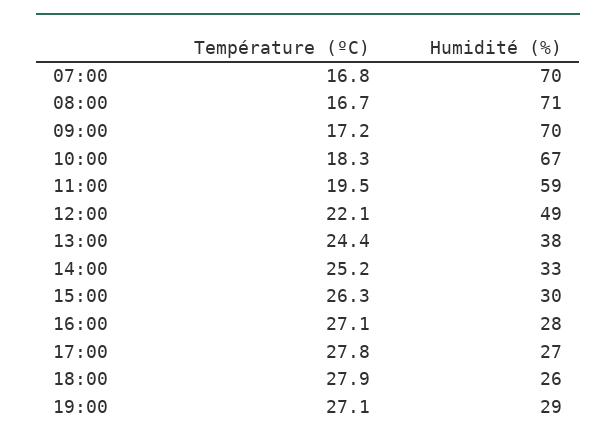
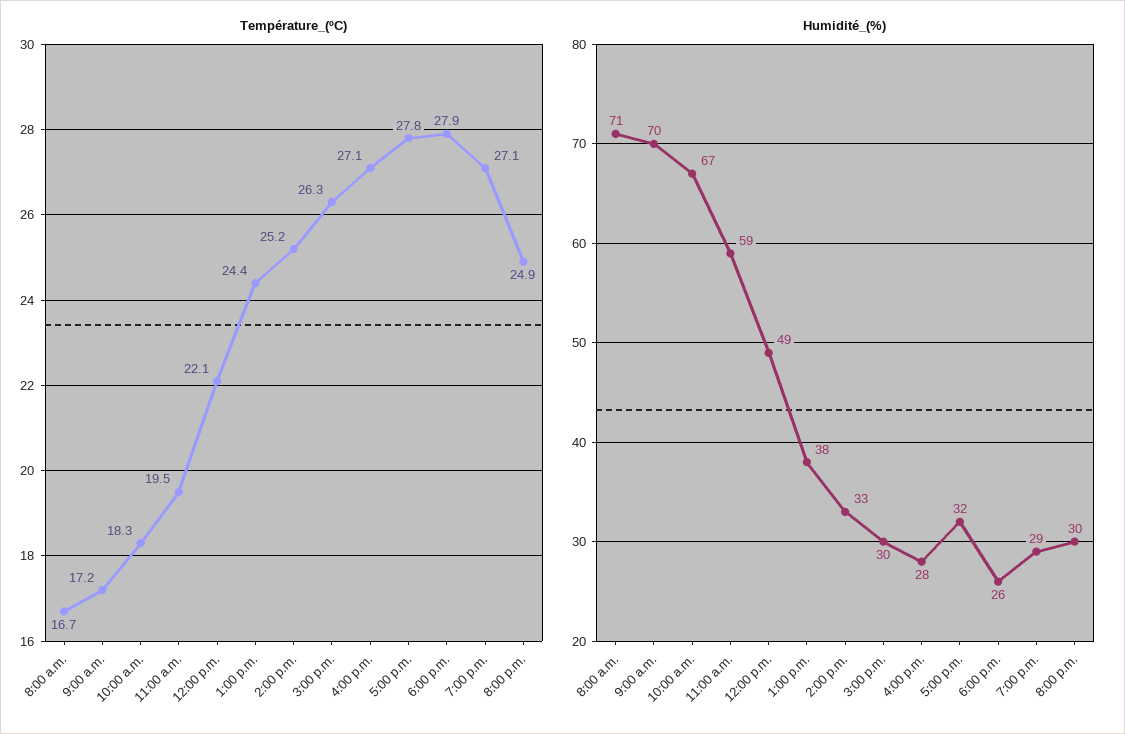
Température (ºC), 07:00: 16.8 -> none
Humidité (%), 07:00: 70 -> none
Humidité (%), 17:00: 27 -> 32
Température (ºC), 8:00 p.m.: none -> 24.9
Humidité (%), 8:00 p.m.: none -> 30

